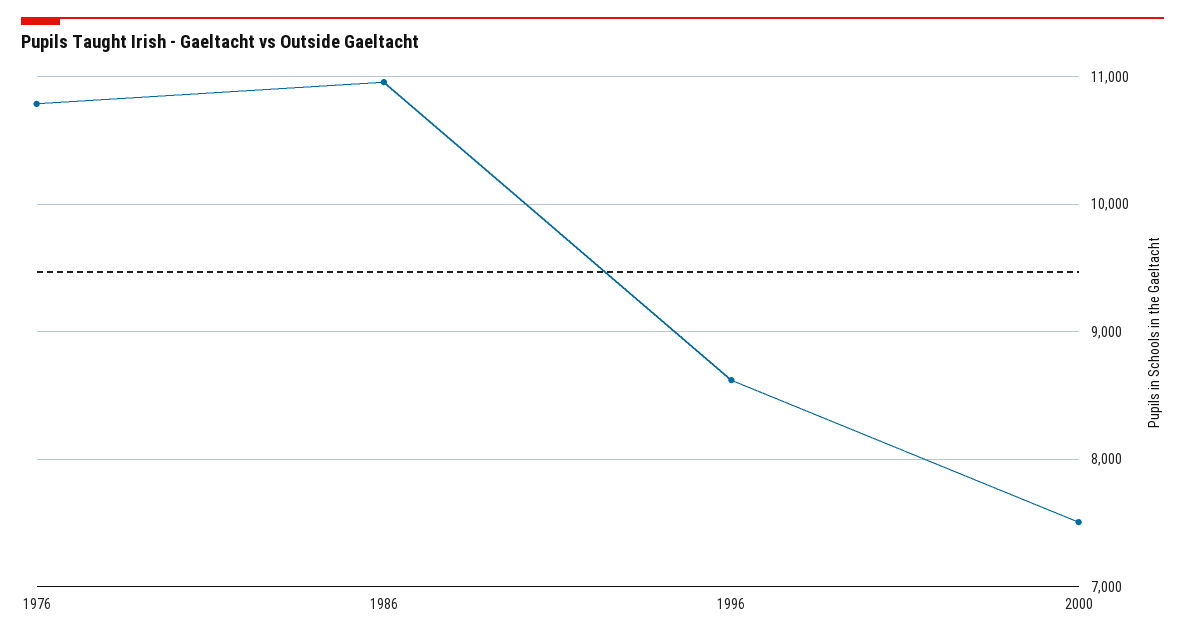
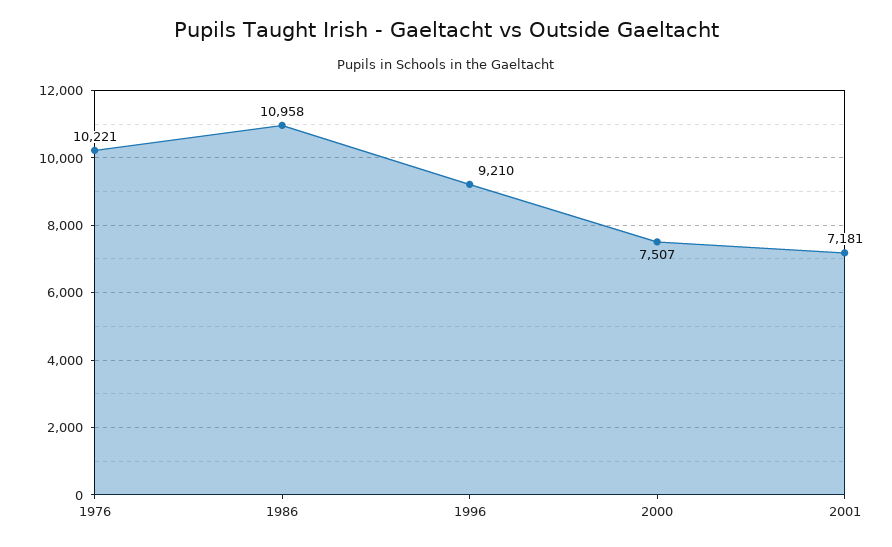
1976: 10800 -> 10221
1996: 8600 -> 9210
2001: none -> 7181

